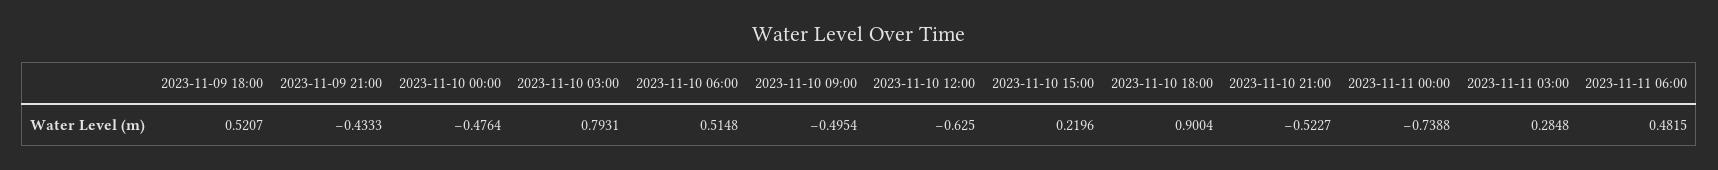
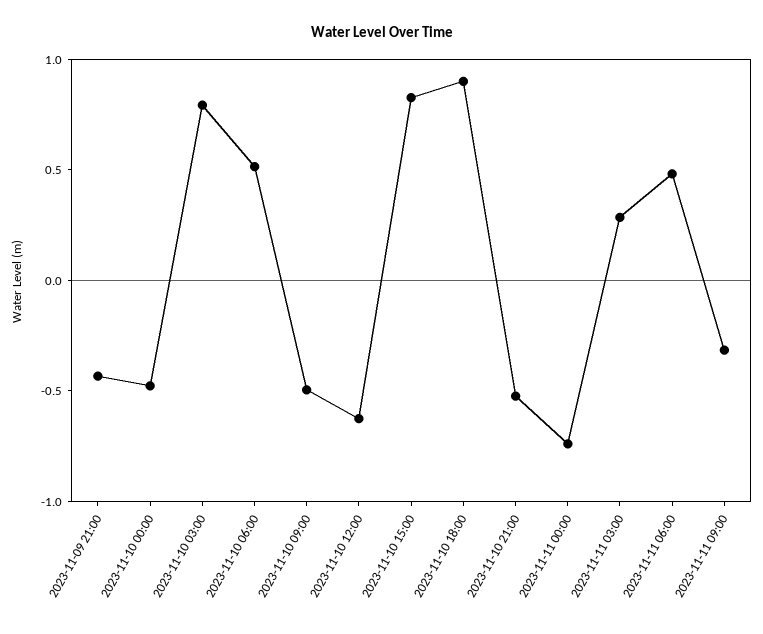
2023-11-09 18:00: 0.5207 -> none
2023-11-10 15:00: 0.2196 -> 0.8
2023-11-11 09:00: none -> -0.3

